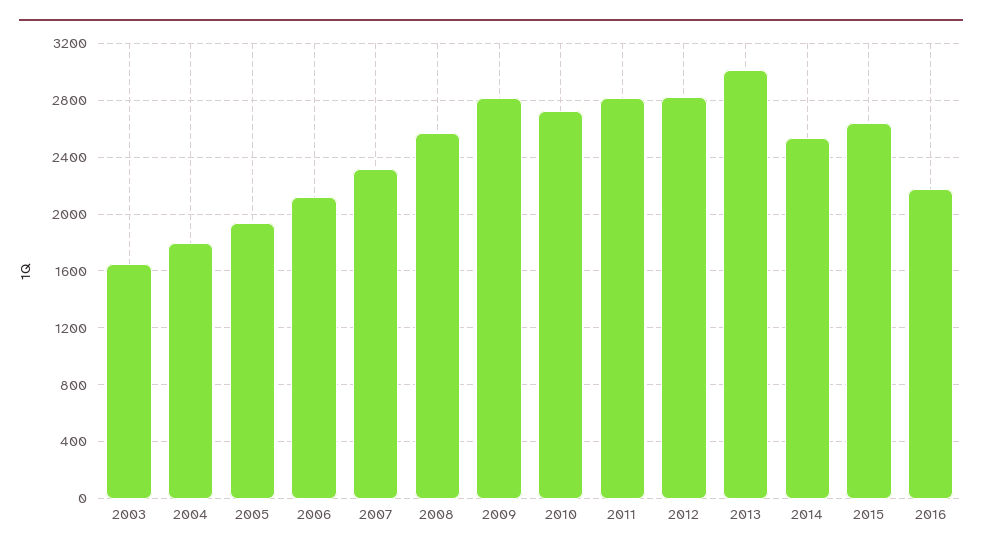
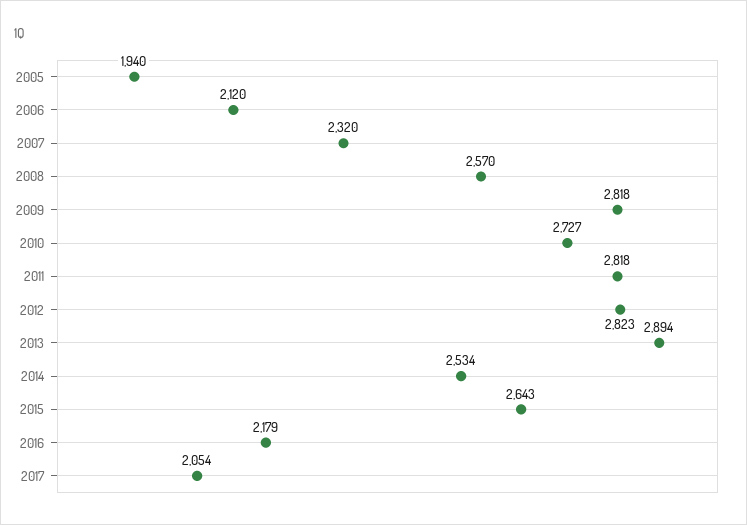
2003: 1650 -> none
2004: 1800 -> none
2013: 3000 -> 2894
2017: none -> 2054

